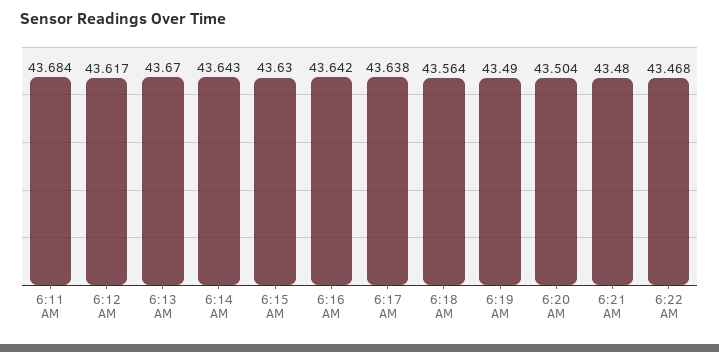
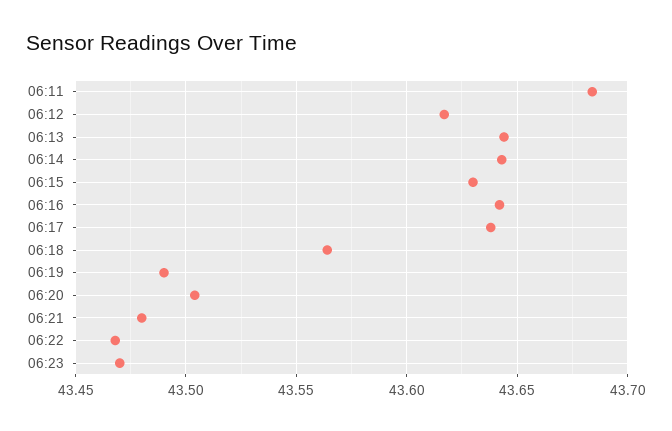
6:13 AM: 43.67 -> 43.645
06:23: none -> 43.47

